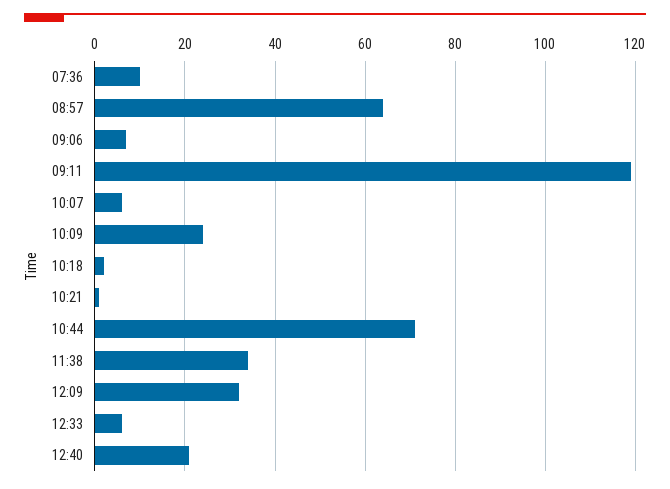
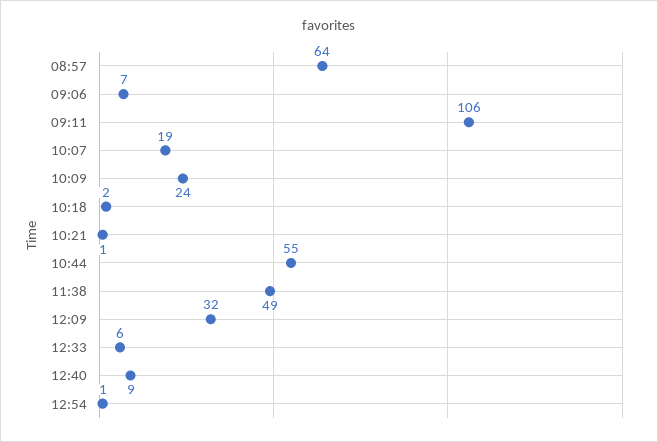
07:36: 10 -> none
09:11: 120 -> 106
10:07: 5 -> 19
10:44: 70 -> 55
11:38: 35 -> 49
12:40: 20 -> 9
12:54: none -> 1

